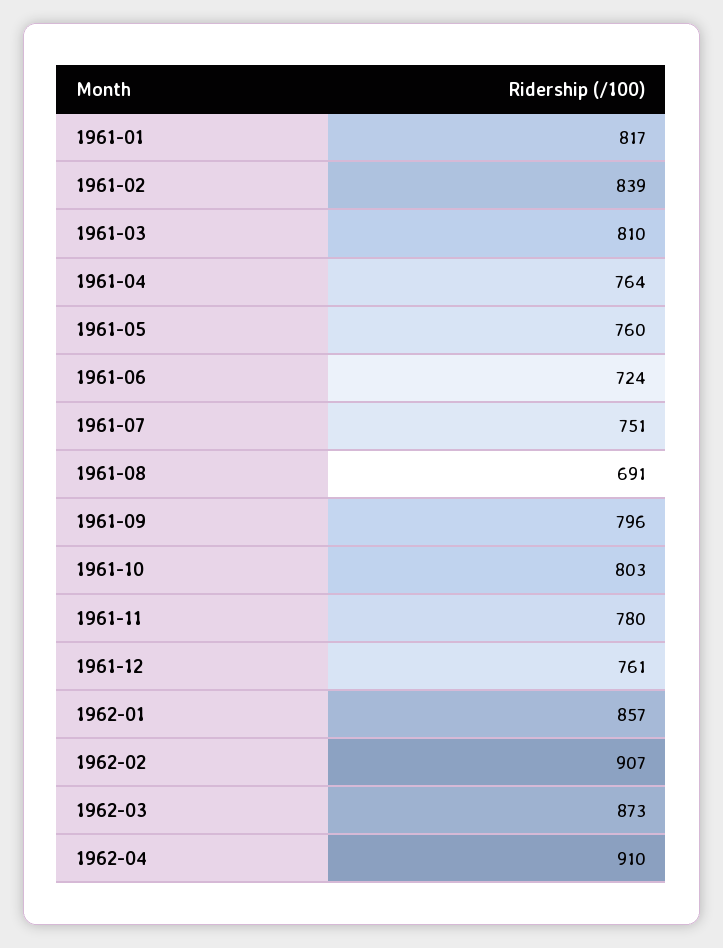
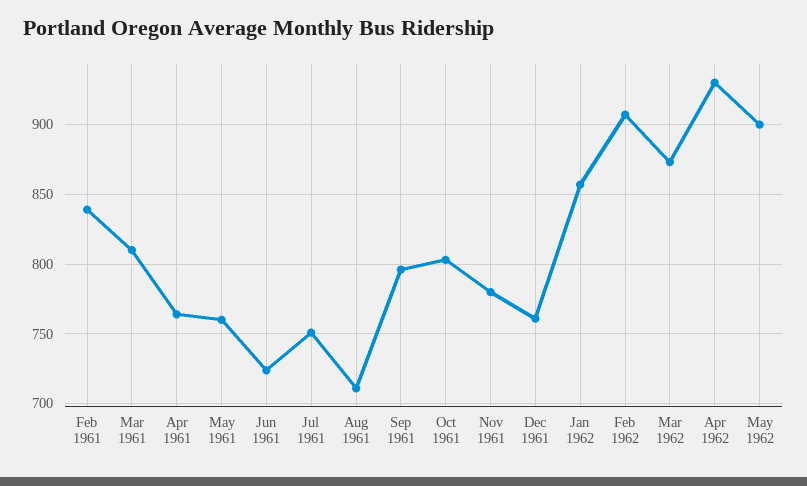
1961-01: 817 -> none
1961-08: 691 -> 710
1962-04: 910 -> 930
May 1962: none -> 900

